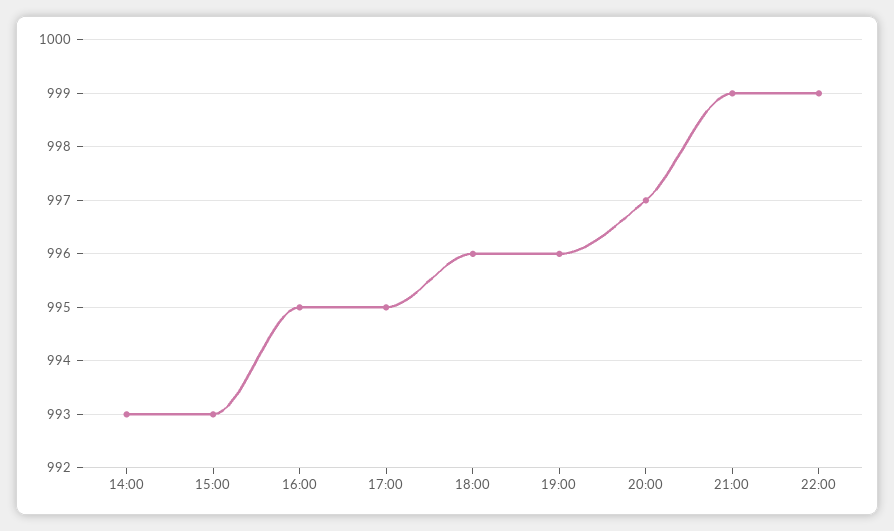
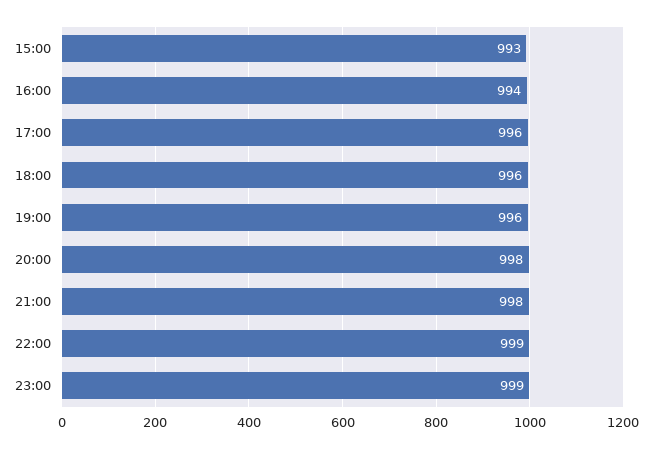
14:00: 993 -> none
16:00: 995 -> 994
17:00: 995 -> 996
20:00: 997 -> 998
21:00: 999 -> 998
23:00: none -> 999

